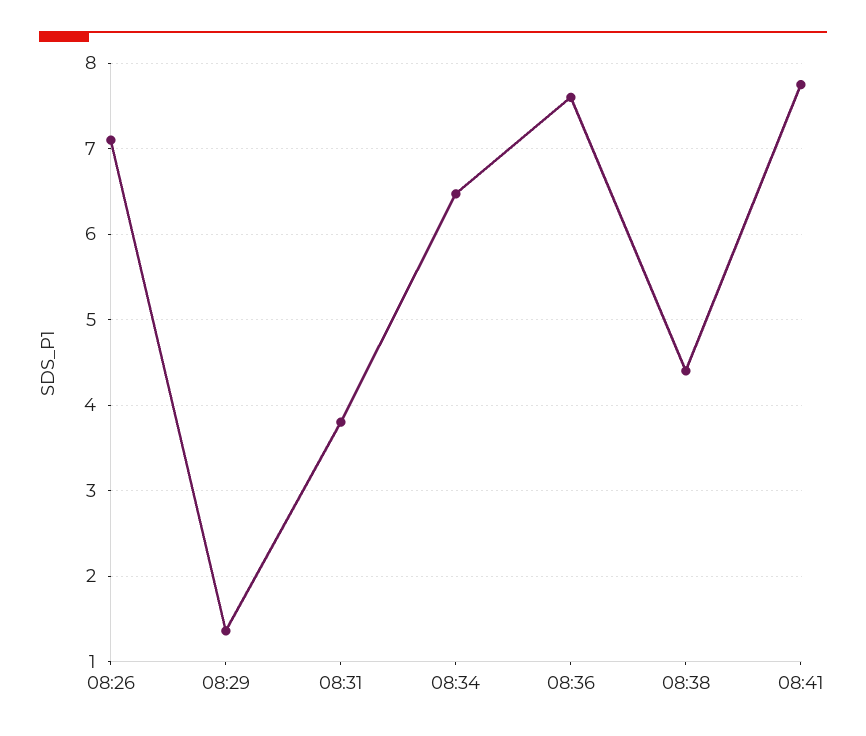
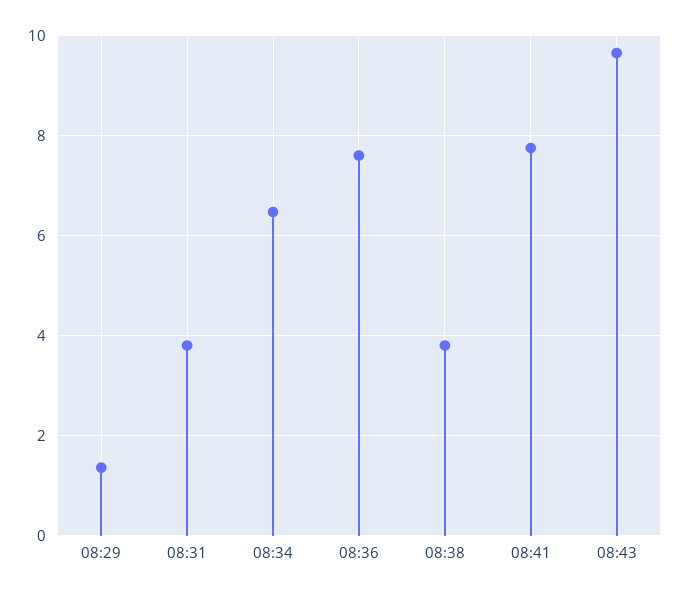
08:26: 7.1 -> none
08:38: 4.4 -> 3.8
08:43: none -> 9.6

